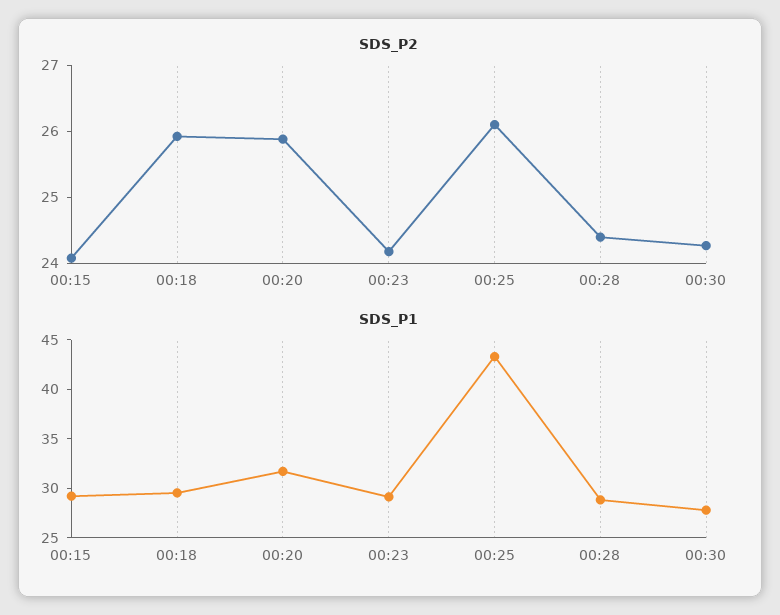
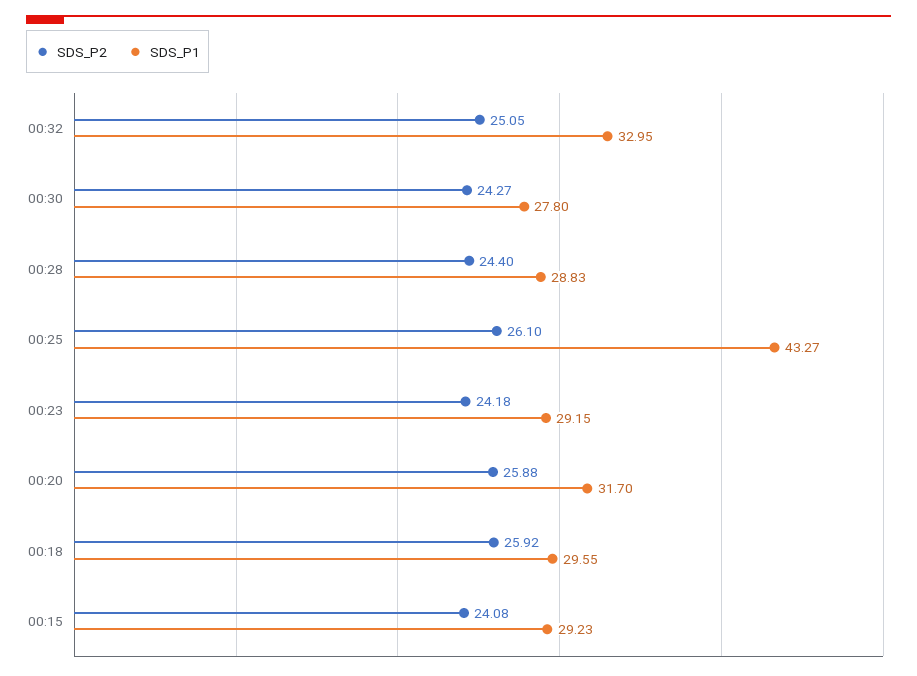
SDS_P2, 00:32: none -> 25.05
SDS_P1, 00:32: none -> 32.95

